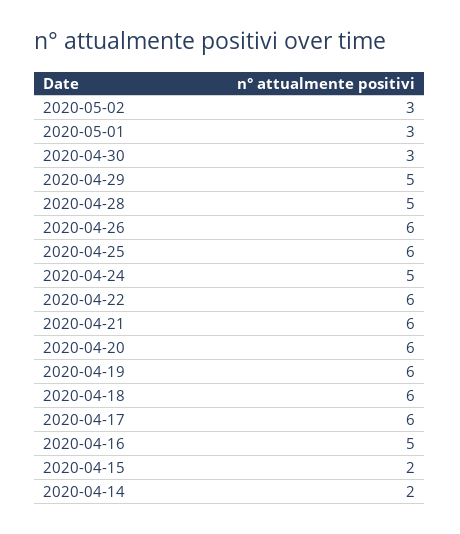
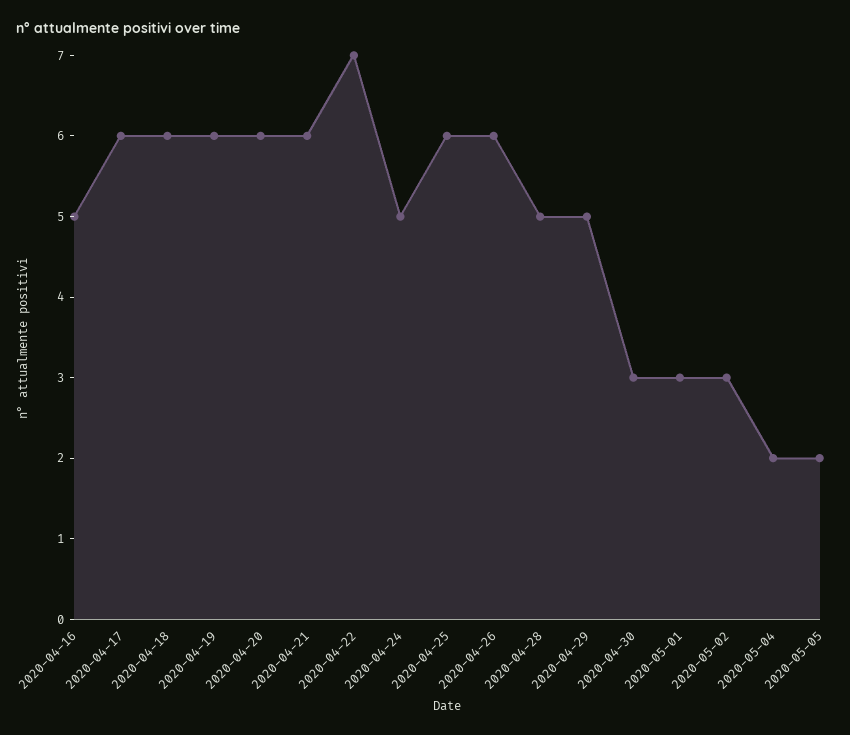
2020-04-22: 6 -> 7
2020-04-15: 2 -> none
2020-04-14: 2 -> none
2020-05-04: none -> 2
2020-05-05: none -> 2

